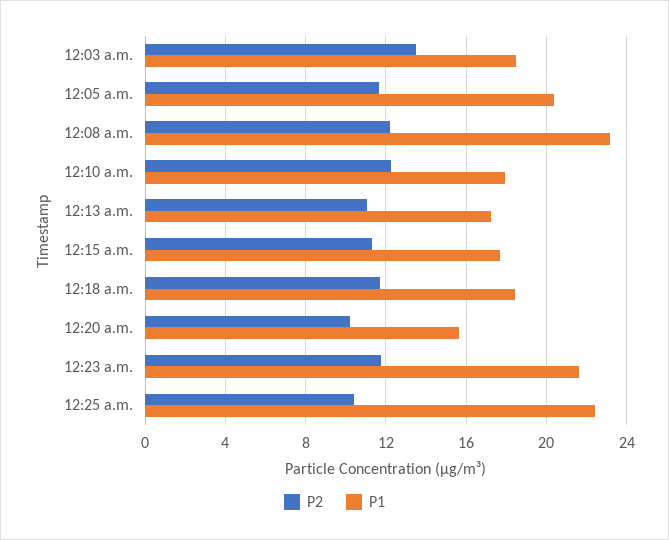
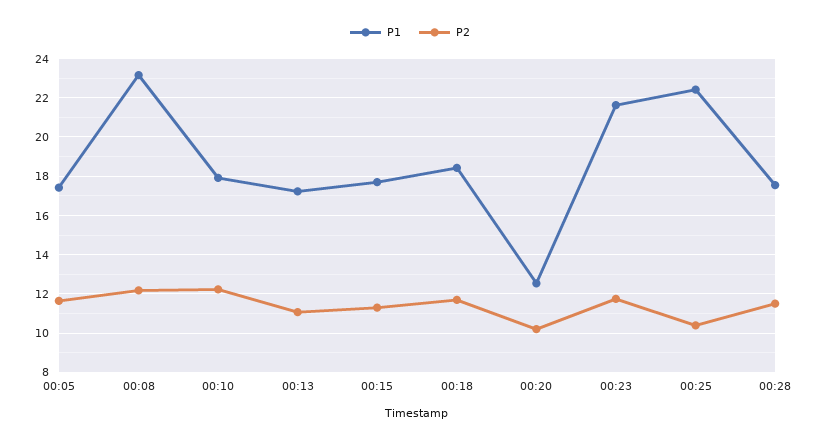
P2, 12:03 a.m.: 13.5 -> none
P1, 12:03 a.m.: 18.5 -> none
P1, 12:05 a.m.: 20.5 -> 17.5
P1, 12:20 a.m.: 15.5 -> 12.5
P1, 00:28: none -> 17.5
P2, 00:28: none -> 11.5

